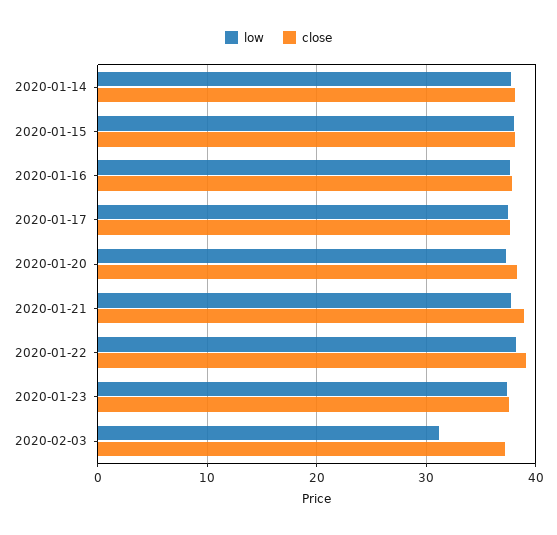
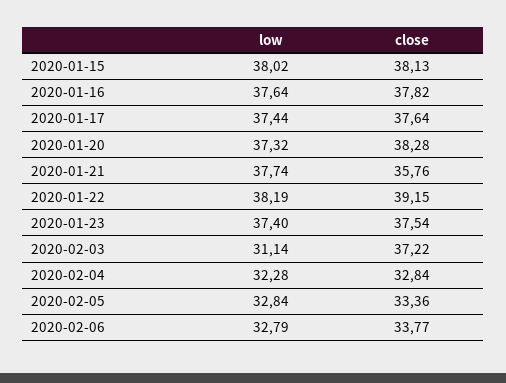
low, 2020-01-14: 38 -> none
close, 2020-01-14: 38 -> none
close, 2020-01-21: 39 -> 35.76
low, 2020-02-04: none -> 32.28
close, 2020-02-04: none -> 32.84
low, 2020-02-05: none -> 32.84
close, 2020-02-05: none -> 33.36
low, 2020-02-06: none -> 32.79
close, 2020-02-06: none -> 33.77

